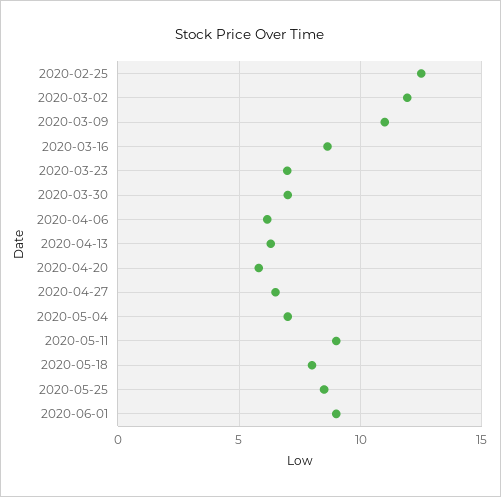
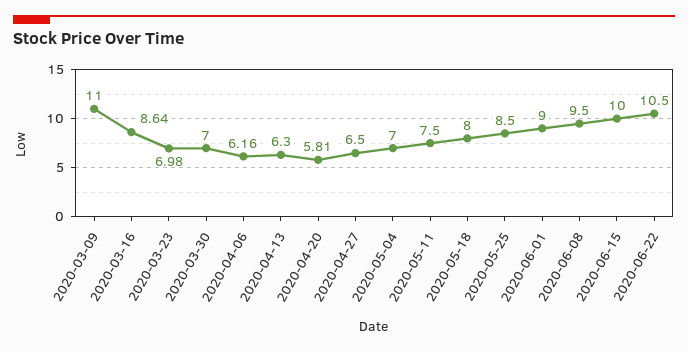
2020-02-25: 12.5 -> none
2020-03-02: 12 -> none
2020-05-11: 9 -> 7.5
2020-06-08: none -> 9.5
2020-06-15: none -> 10
2020-06-22: none -> 10.5

